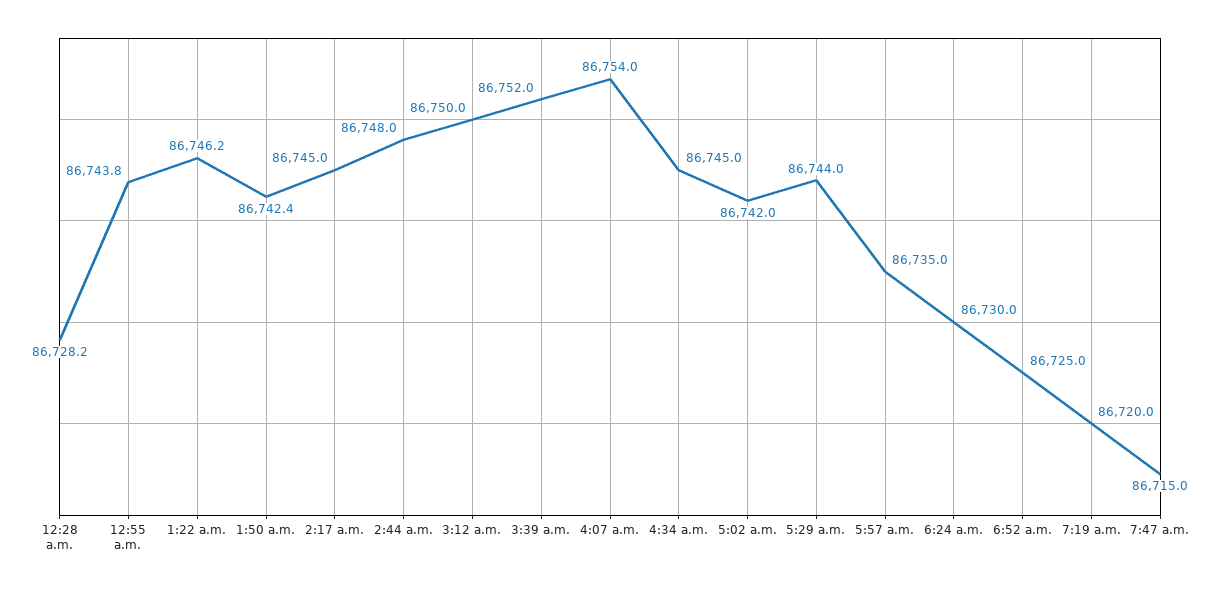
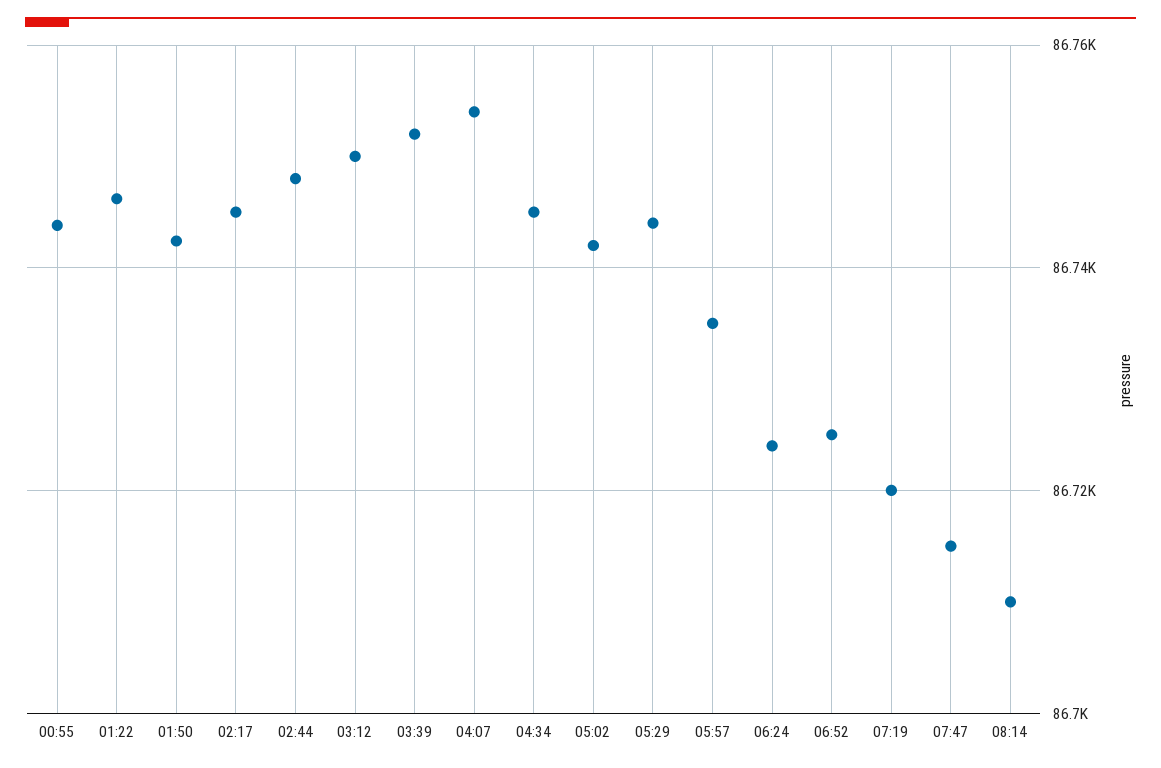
12:28 a.m.: 86728.2 -> none
6:24 a.m.: 86730 -> 86724
08:14: none -> 86710

